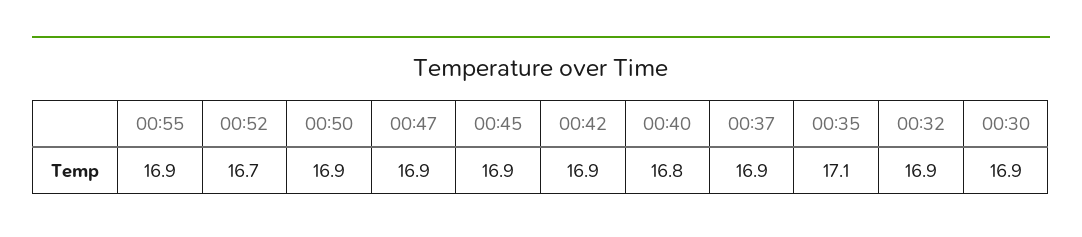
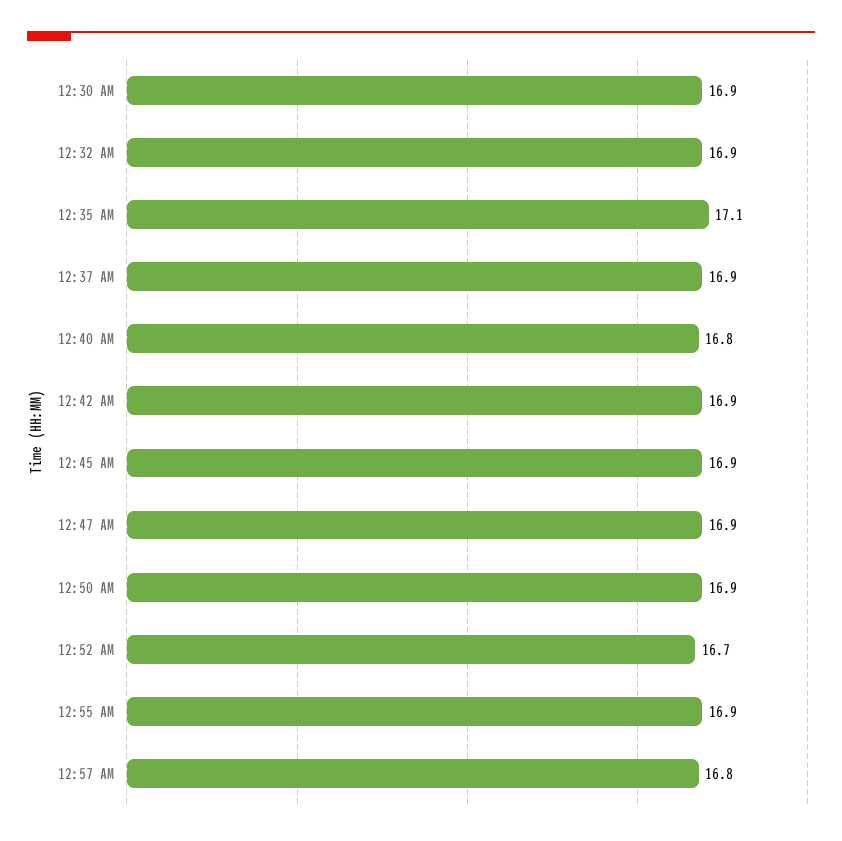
12:57 AM: none -> 16.8

